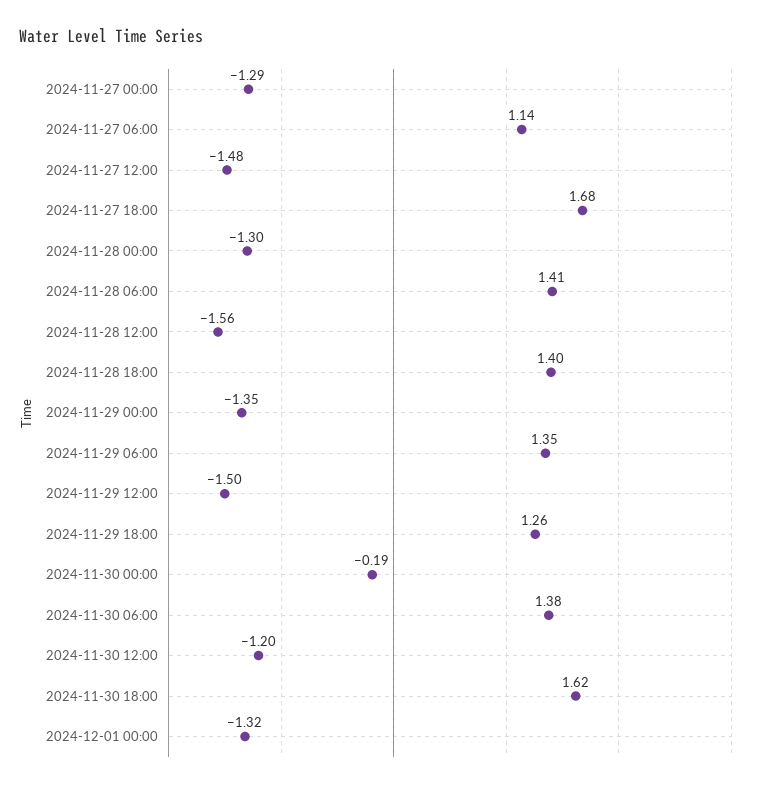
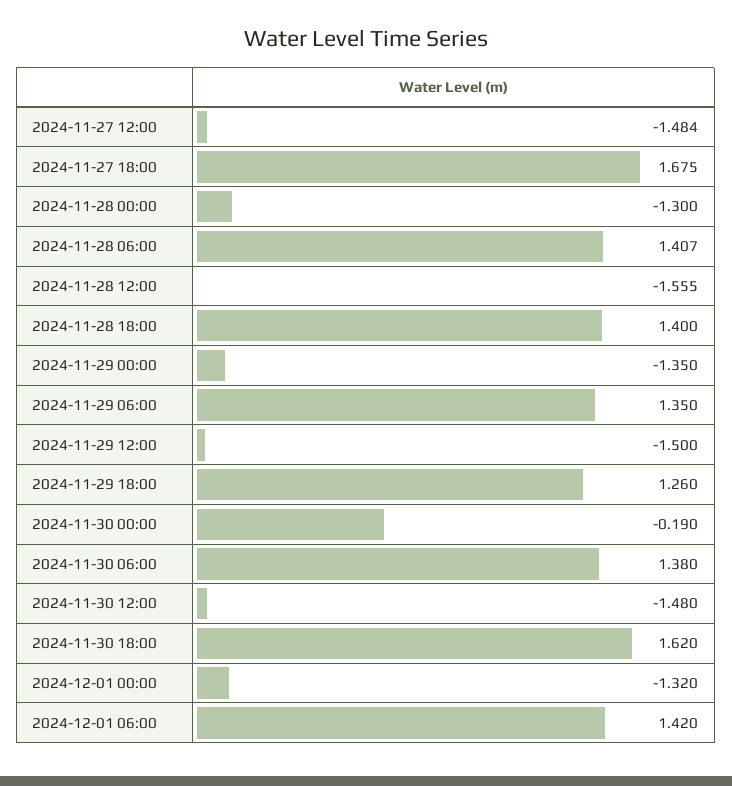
2024-11-27 00:00: -1.29 -> none
2024-11-27 06:00: 1.14 -> none
2024-11-30 12:00: -1.2 -> -1.48
2024-12-01 06:00: none -> 1.42

